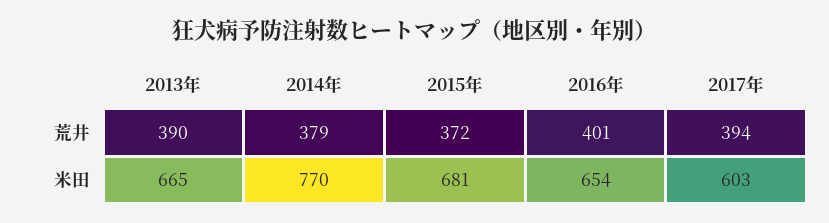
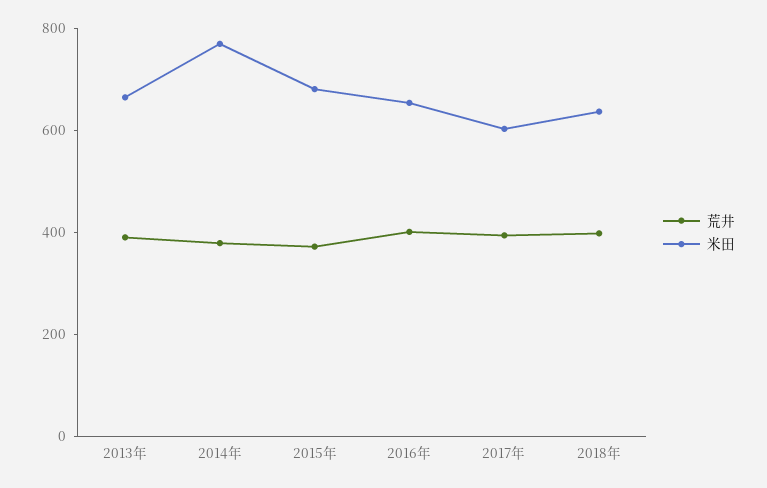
荒井, 2018年: none -> 400
米田, 2018年: none -> 650

